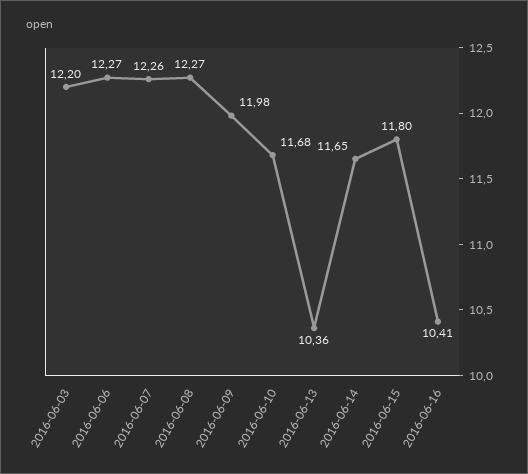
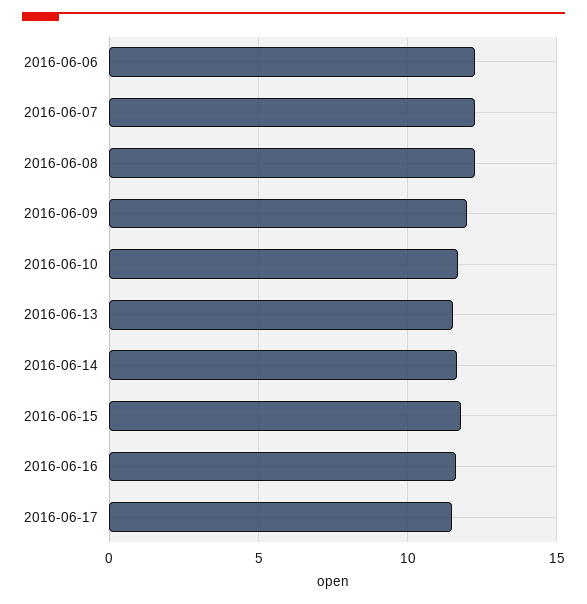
2016-06-03: 12.2 -> none
2016-06-13: 10.36 -> 11.5
2016-06-16: 10.41 -> 11.5
2016-06-17: none -> 11.5

